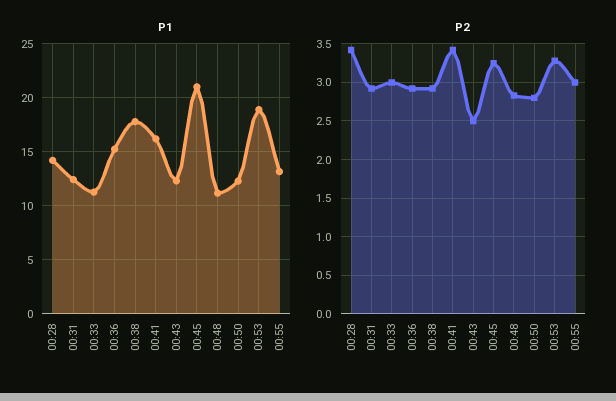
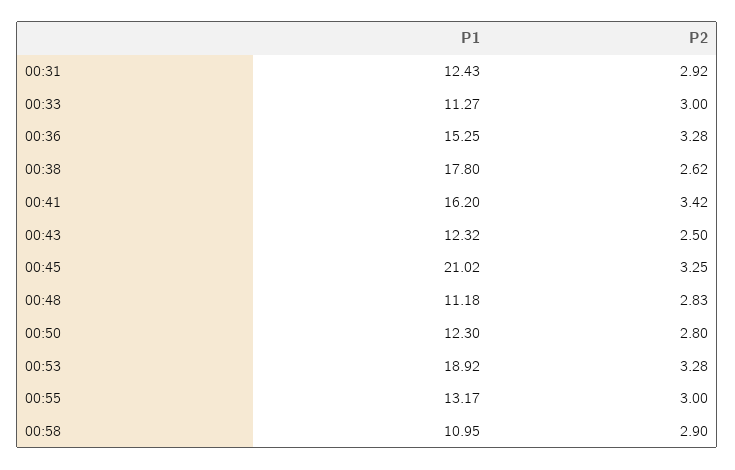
P1, 00:28: 14 -> none
P2, 00:28: 3.4 -> none
P2, 00:36: 2.9 -> 3.28
P2, 00:38: 2.9 -> 2.62
P1, 00:58: none -> 10.95
P2, 00:58: none -> 2.9

